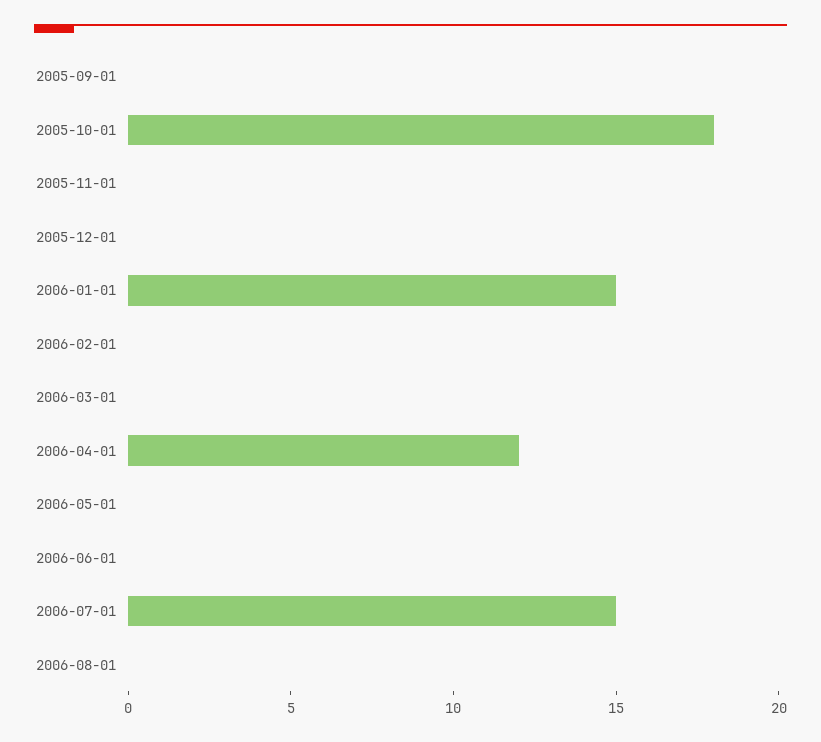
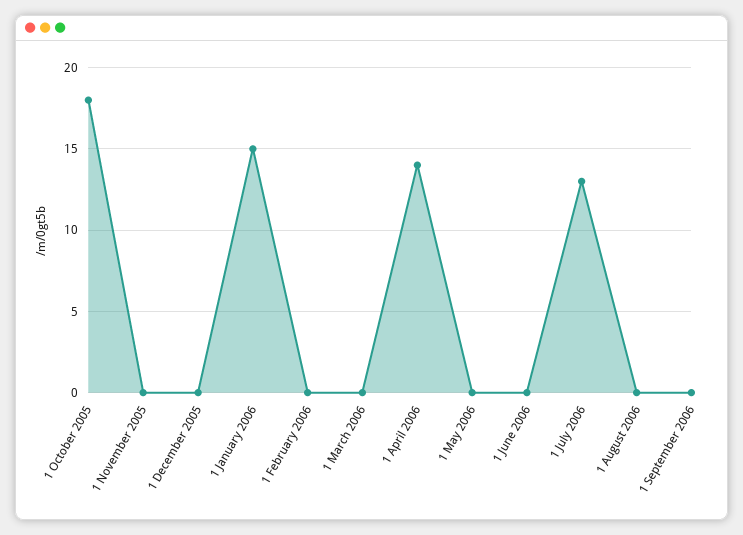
2005-09-01: 0 -> none
2006-04-01: 12 -> 14
2006-07-01: 15 -> 13
1 September 2006: none -> 0

